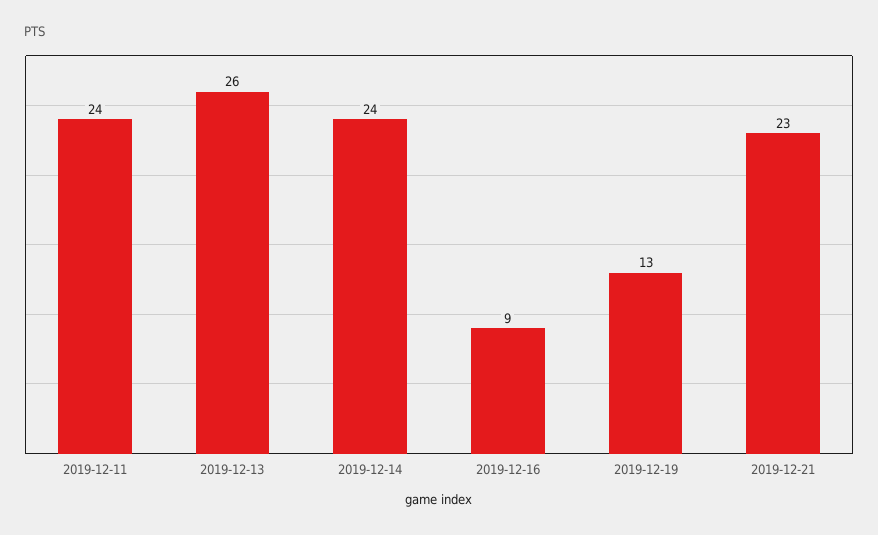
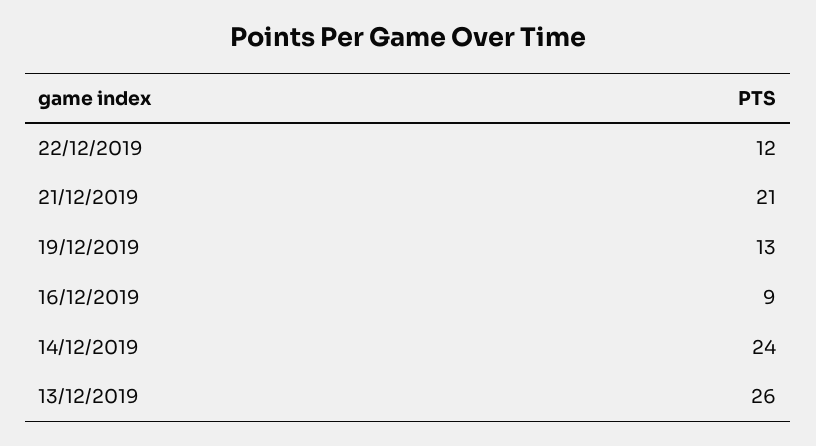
2019-12-11: 24 -> none
2019-12-21: 23 -> 21
22/12/2019: none -> 12

